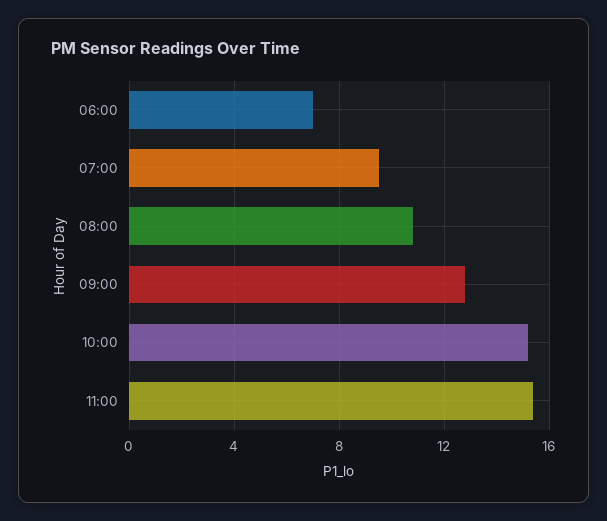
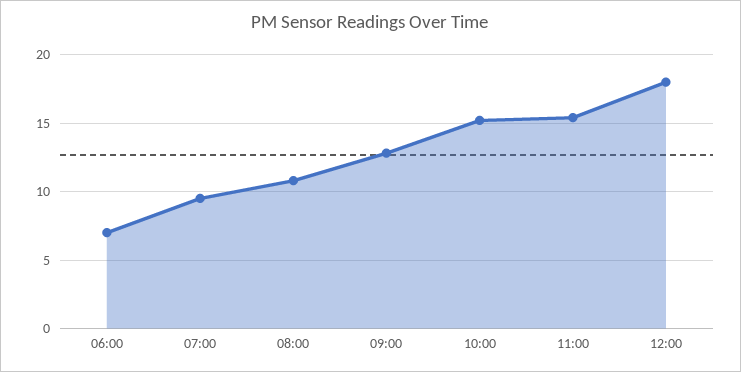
12:00: none -> 18

